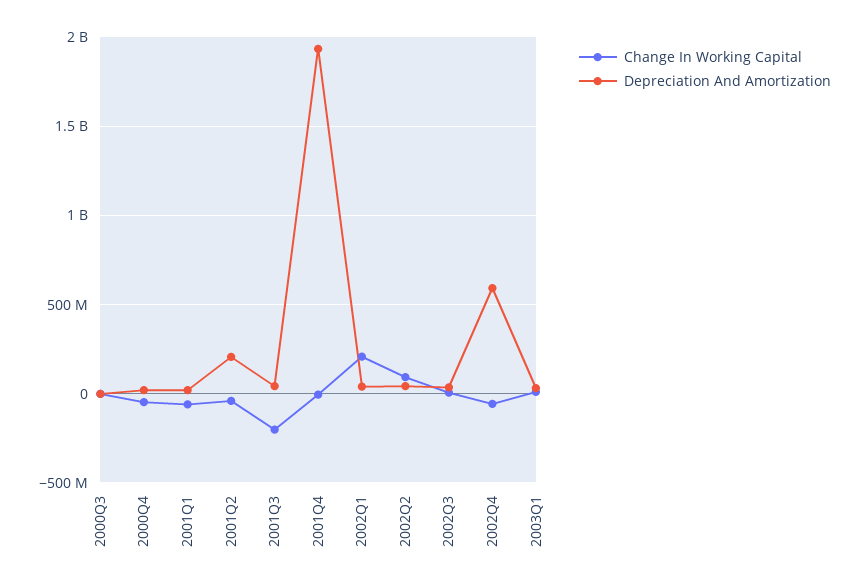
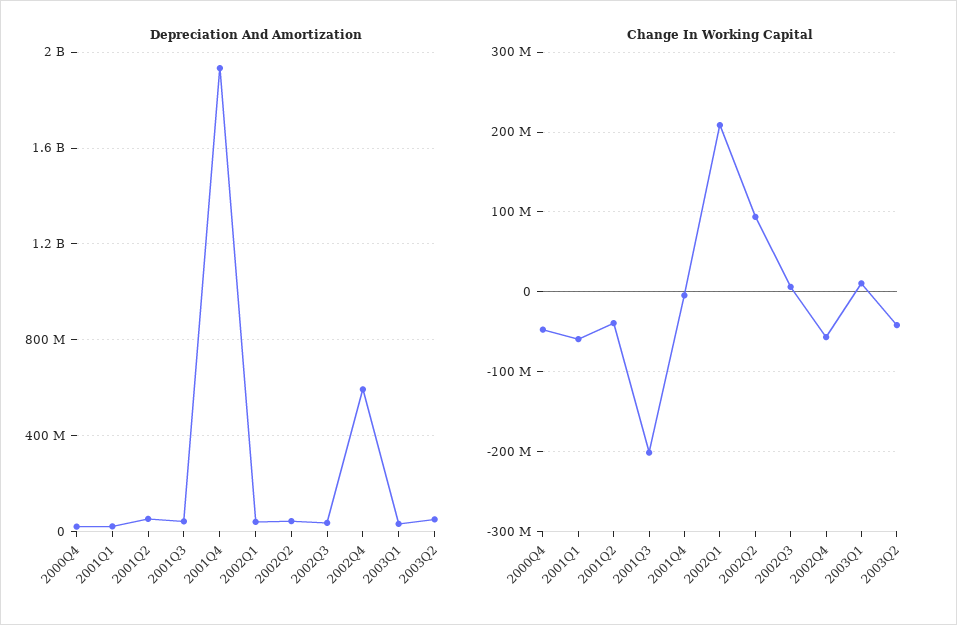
Change In Working Capital, 2000Q3: 0 -> none
Depreciation And Amortization, 2000Q3: 0 -> none
Depreciation And Amortization, 2001Q2: 200000000 -> 50000000
Depreciation And Amortization, 2003Q2: none -> 50000000
Change In Working Capital, 2003Q2: none -> -40000000

